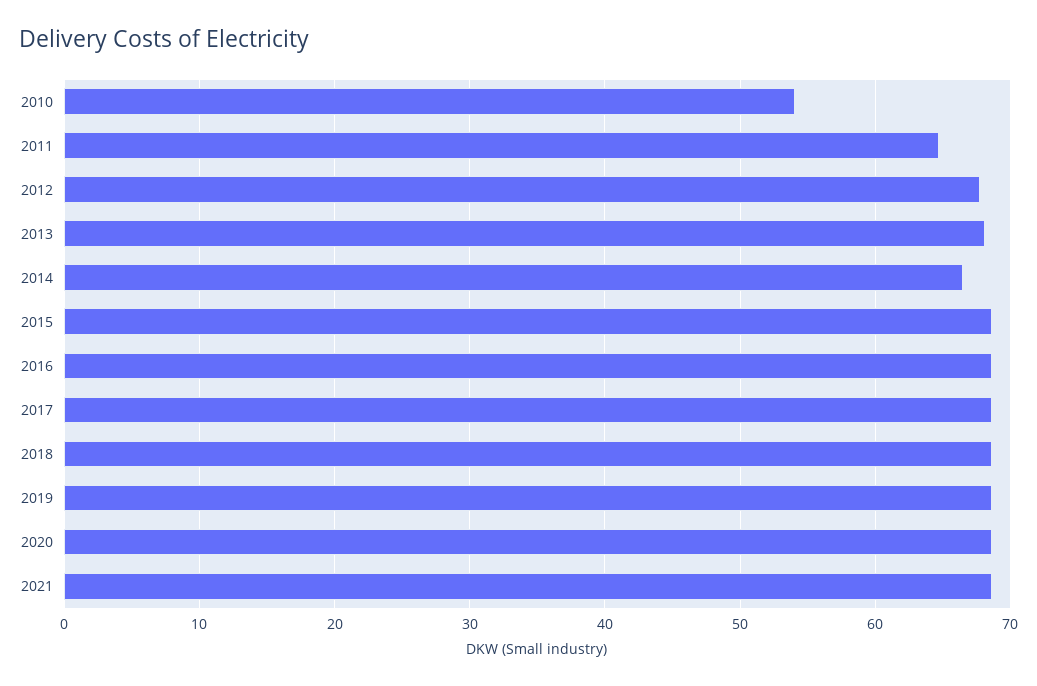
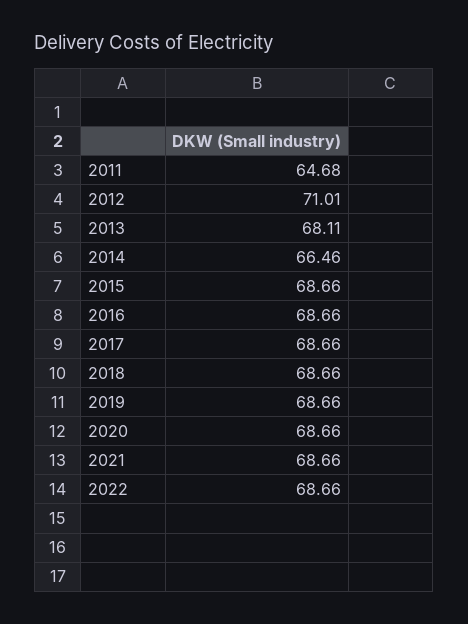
2010: 54 -> none
2012: 68 -> 71.01
2022: none -> 68.66

